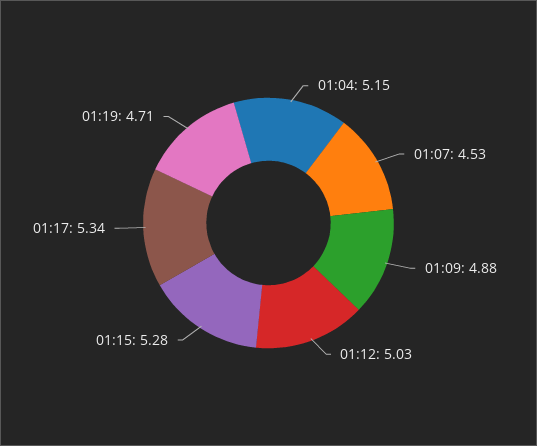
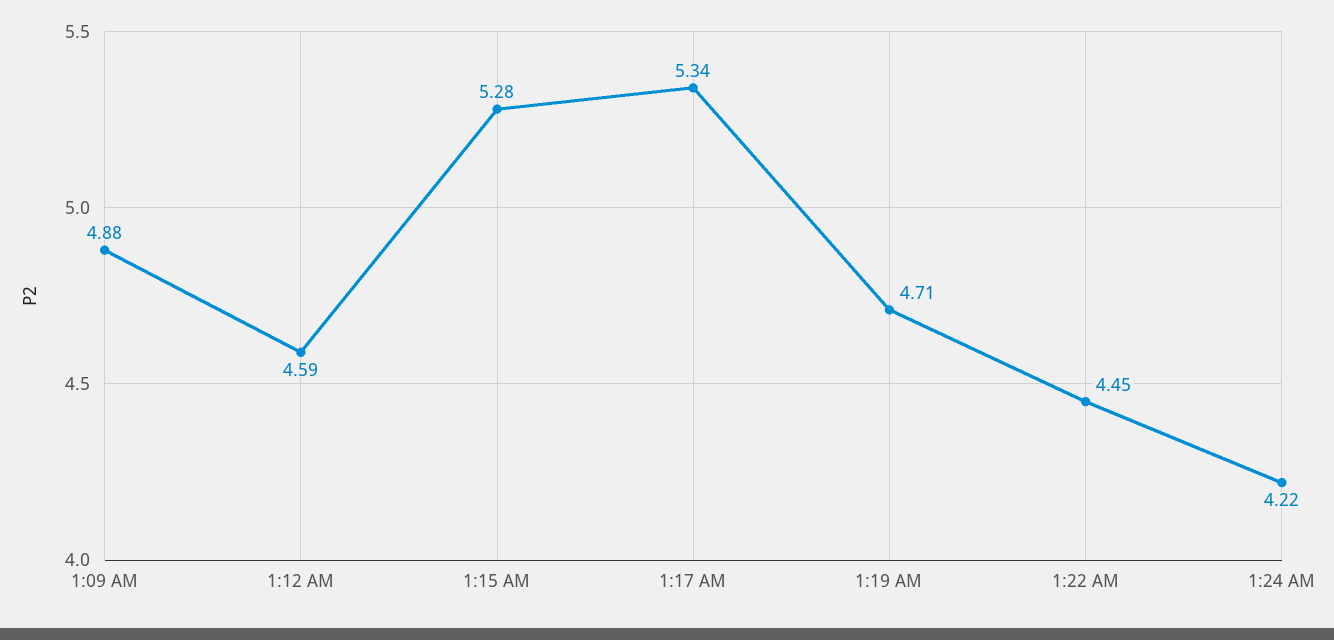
01:04: 5.15 -> none
01:07: 4.53 -> none
01:12: 5.03 -> 4.59
1:22 AM: none -> 4.45
1:24 AM: none -> 4.22

